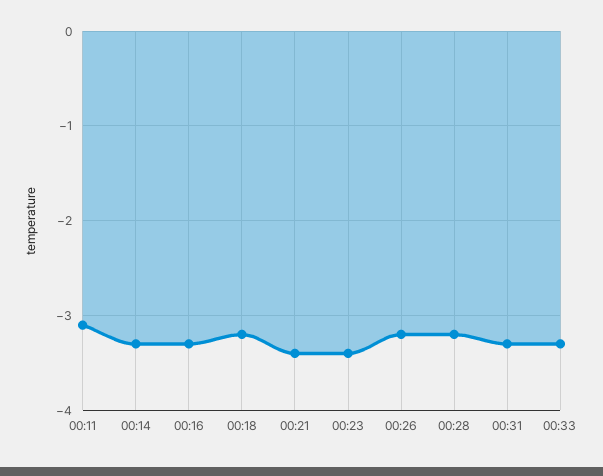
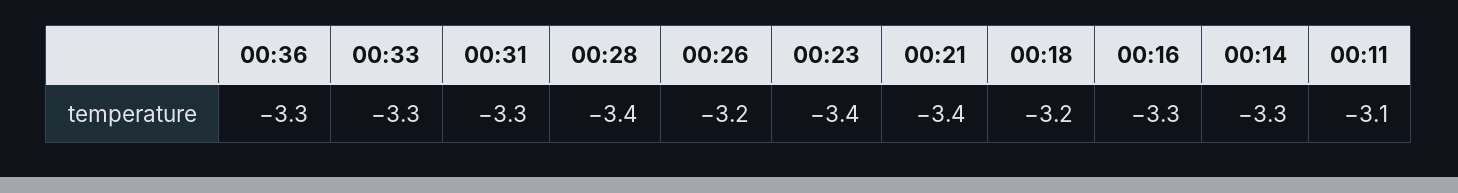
00:28: -3.2 -> -3.4
00:36: none -> -3.3

